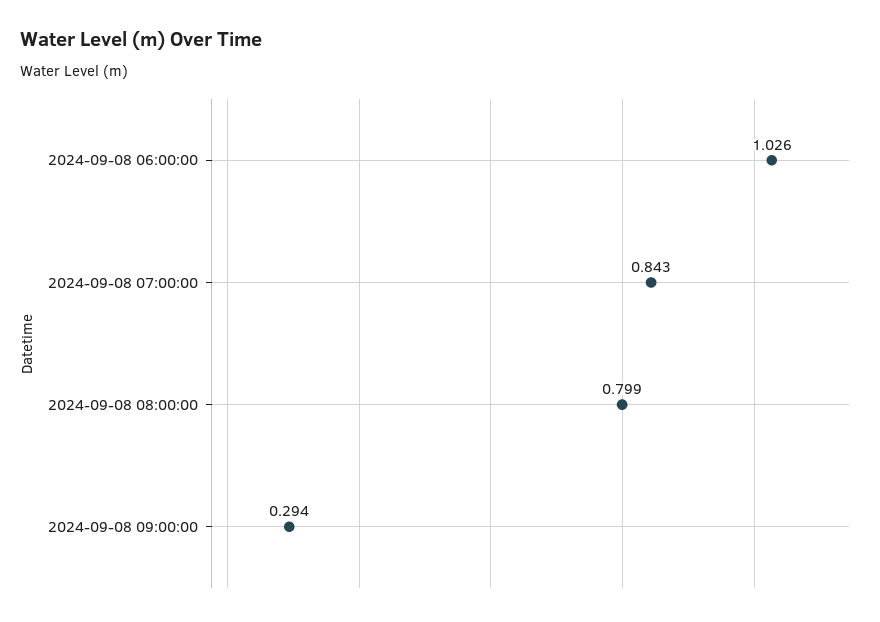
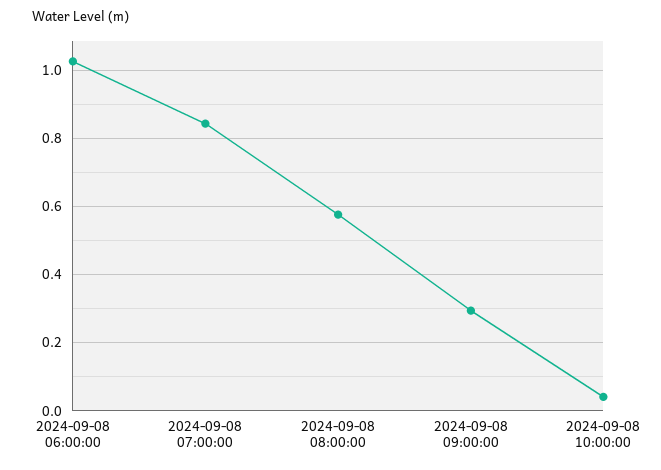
2024-09-08 08:00:00: 0.799 -> 0.58
2024-09-08 10:00:00: none -> 0.04

